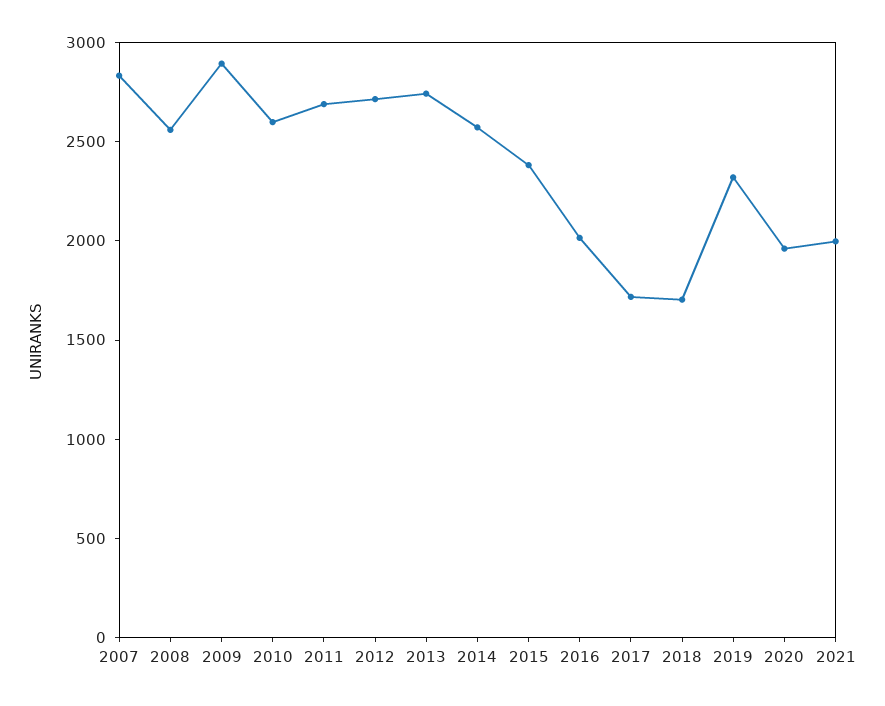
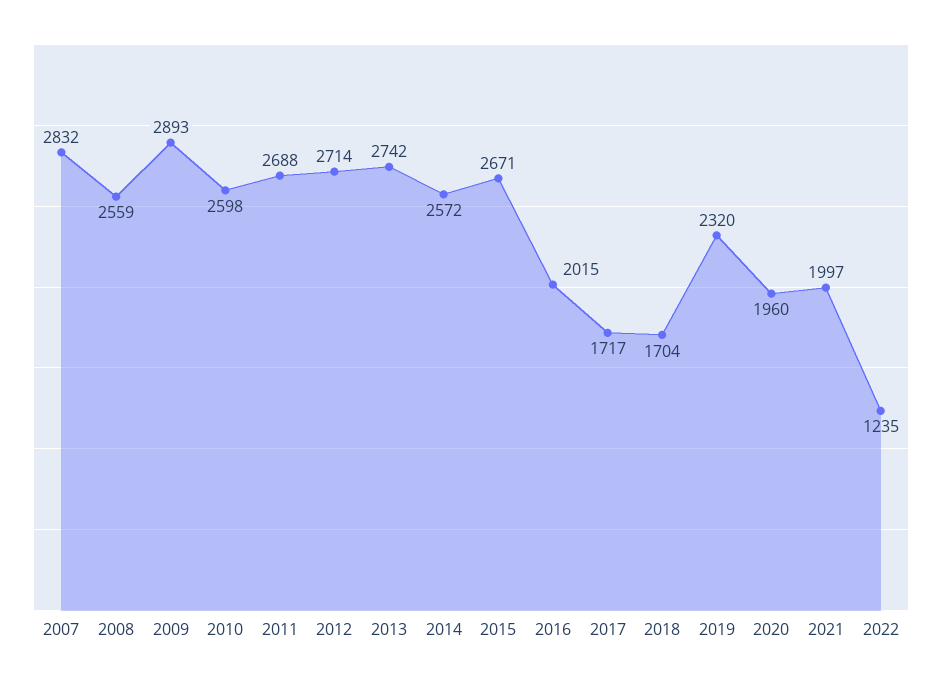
2015: 2400 -> 2671
2022: none -> 1235

